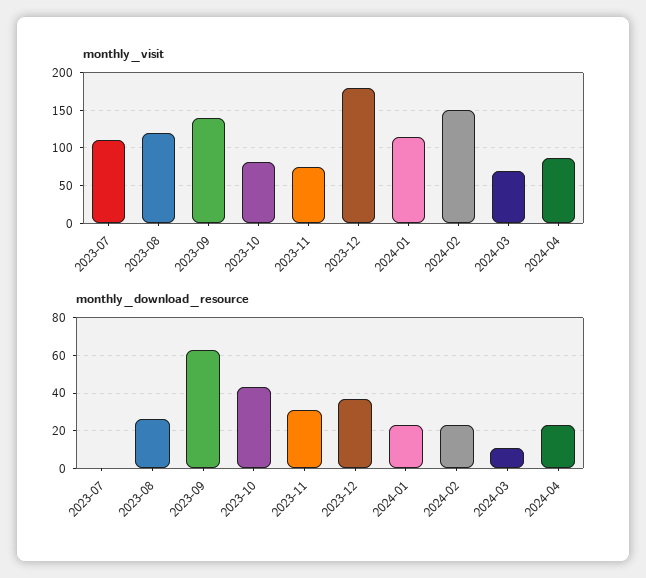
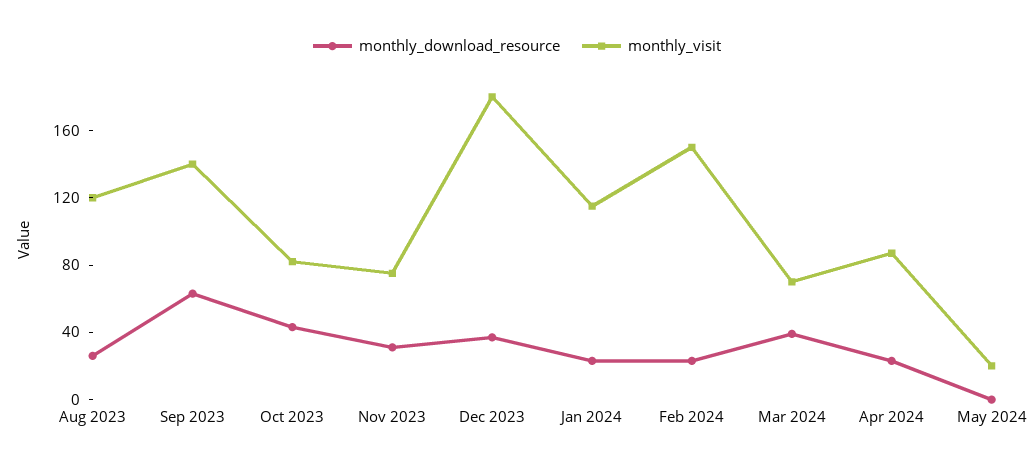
monthly_visit, 2023-07: 110 -> none
monthly_download_resource, 2023-07: 0 -> none
monthly_download_resource, 2024-03: 10 -> 40
monthly_download_resource, May 2024: none -> 0
monthly_visit, May 2024: none -> 20

